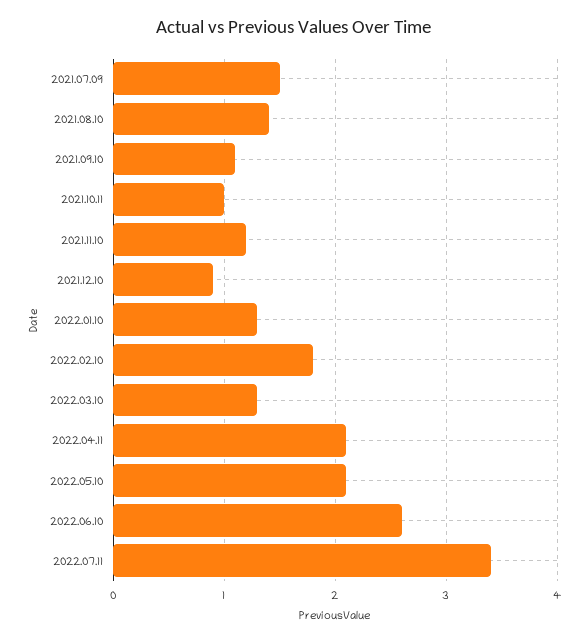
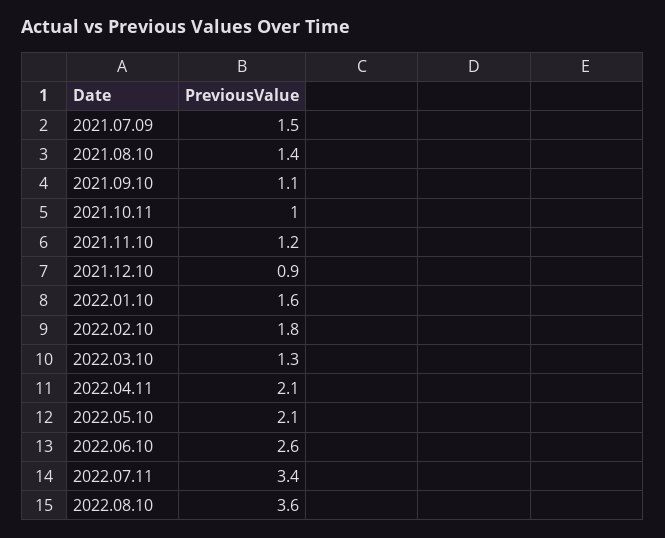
2022.01.10: 1.3 -> 1.6
2022.08.10: none -> 3.6

